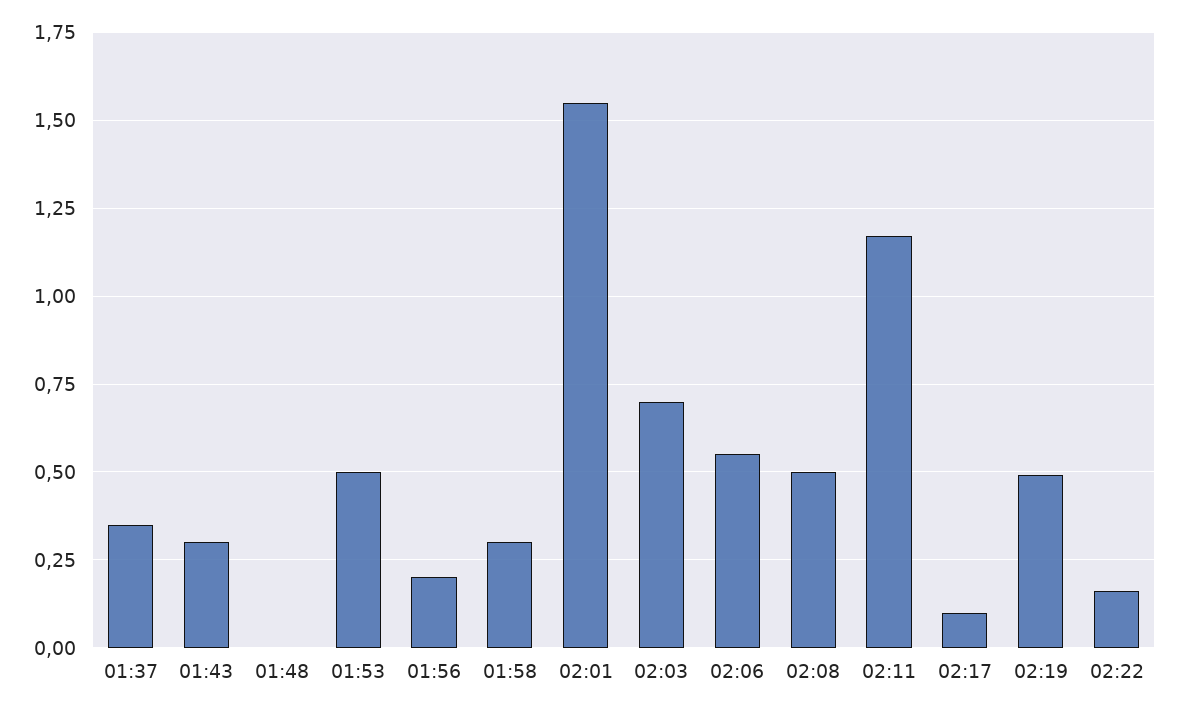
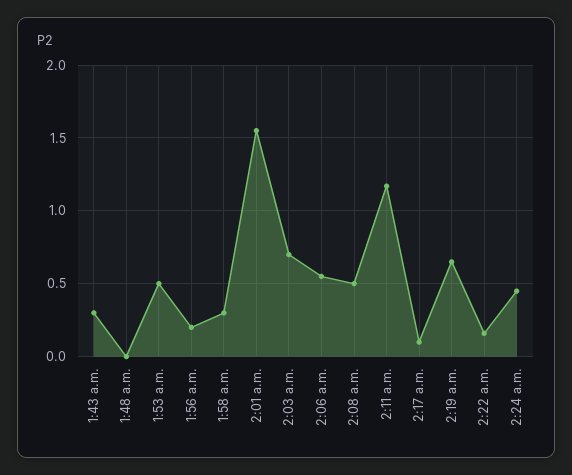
01:37: 0.35 -> none
02:19: 0.5 -> 0.65
2:24 a.m.: none -> 0.45

